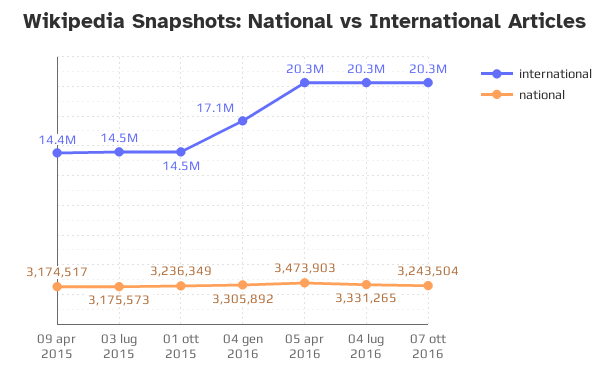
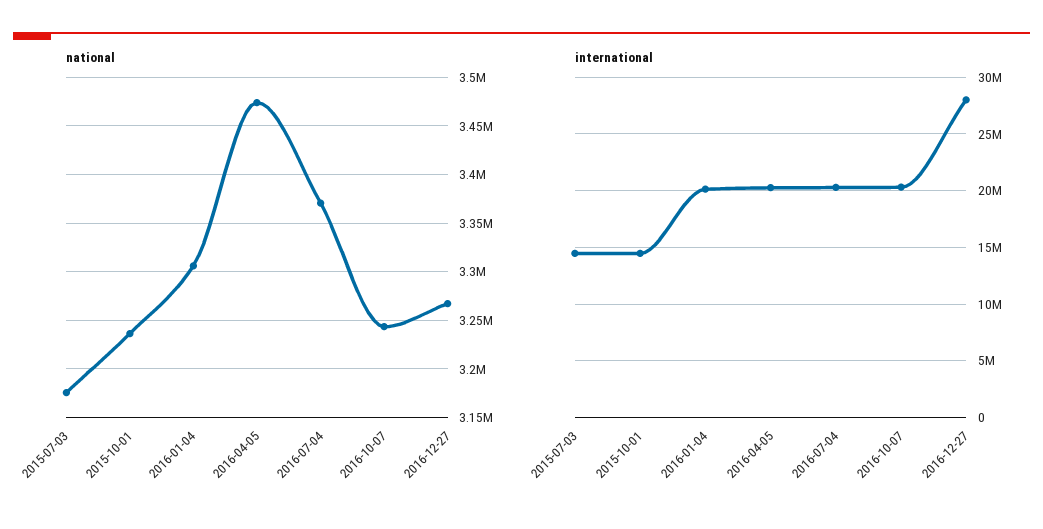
international, 09 apr 2015: 14400000 -> none
national, 09 apr 2015: 3174517 -> none
international, 04 gen 2016: 17100000 -> 20000000
national, 04 lug 2016: 3331265 -> 3370000
national, 2016-12-27: none -> 3270000
international, 2016-12-27: none -> 28000000

